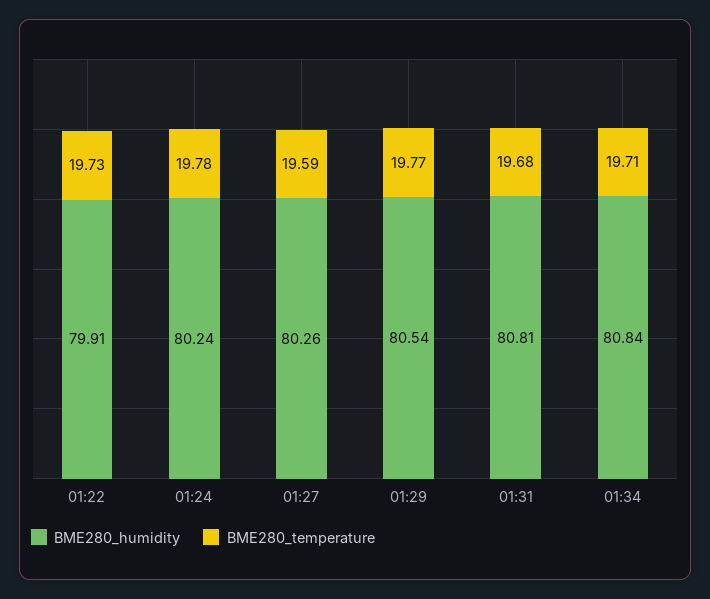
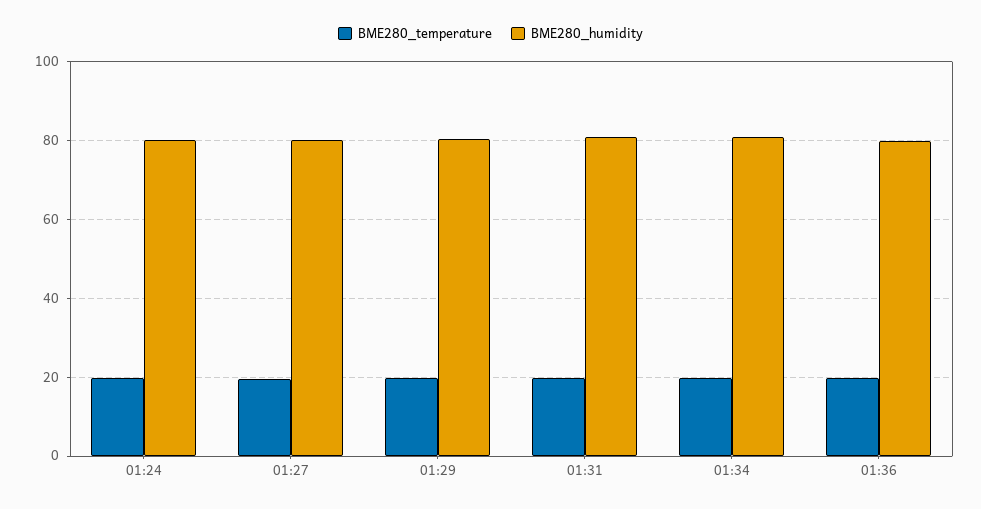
BME280_humidity, 01:22: 79.91 -> none
BME280_temperature, 01:22: 19.73 -> none
BME280_temperature, 01:36: none -> 20
BME280_humidity, 01:36: none -> 80

